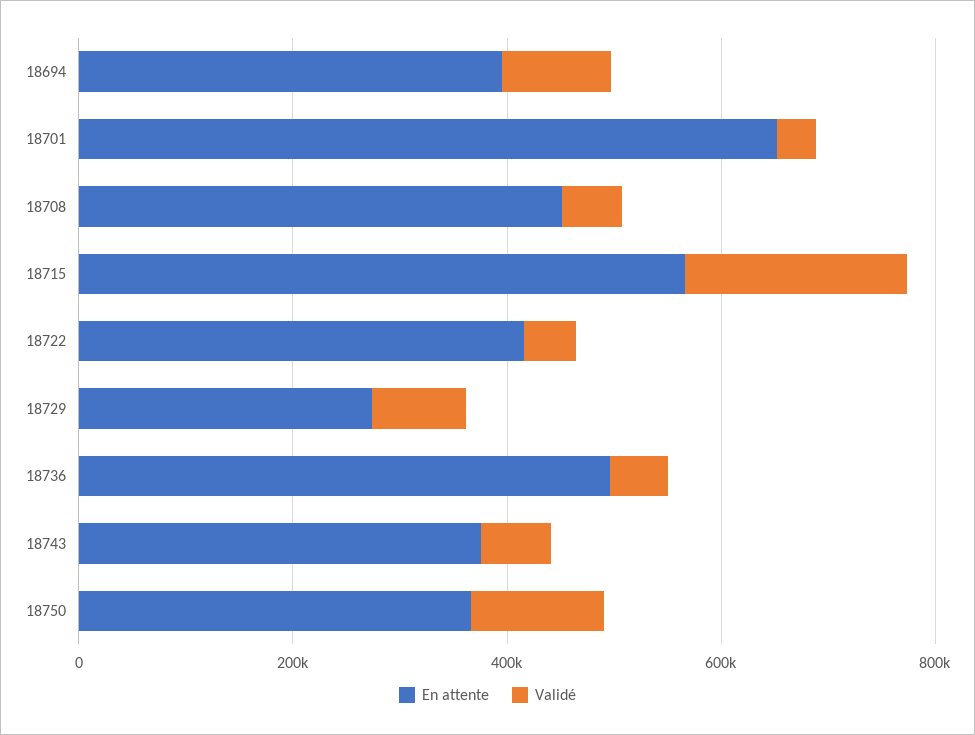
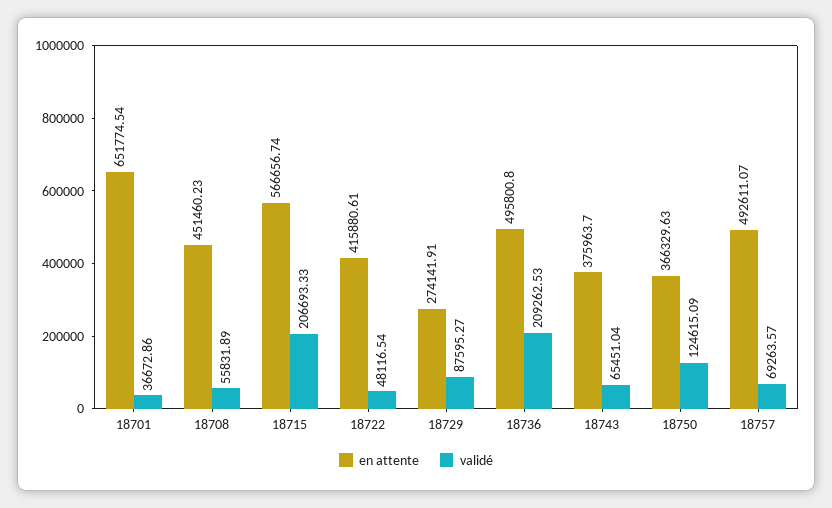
En attente, 18694: 400000 -> none
Validé, 18694: 100000 -> none
Validé, 18736: 50000 -> 209262.53
En attente, 18757: none -> 492611.07
Validé, 18757: none -> 69263.57

